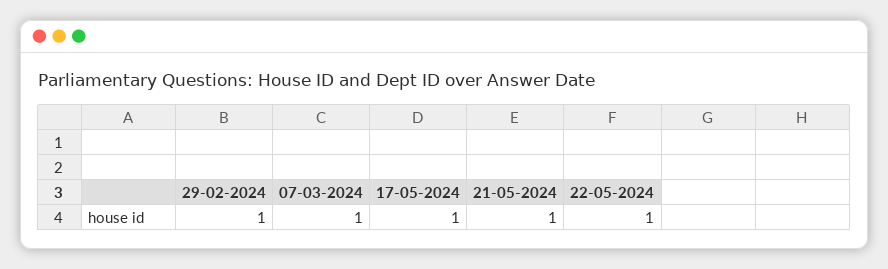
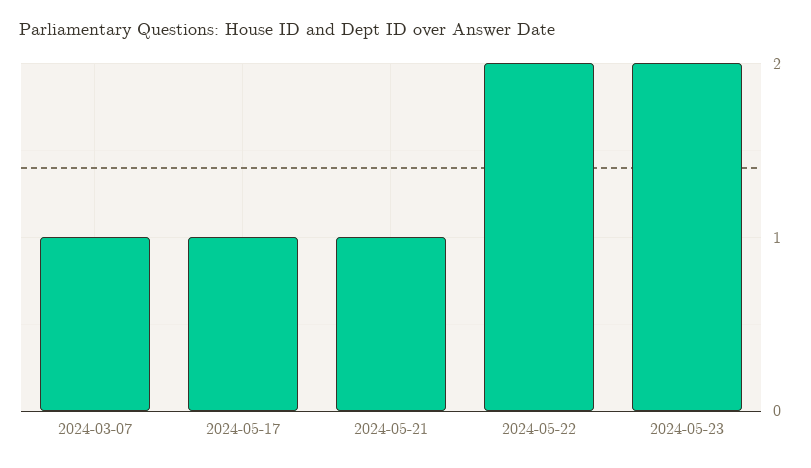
29-02-2024: 1 -> none
22-05-2024: 1 -> 2
2024-05-23: none -> 2

